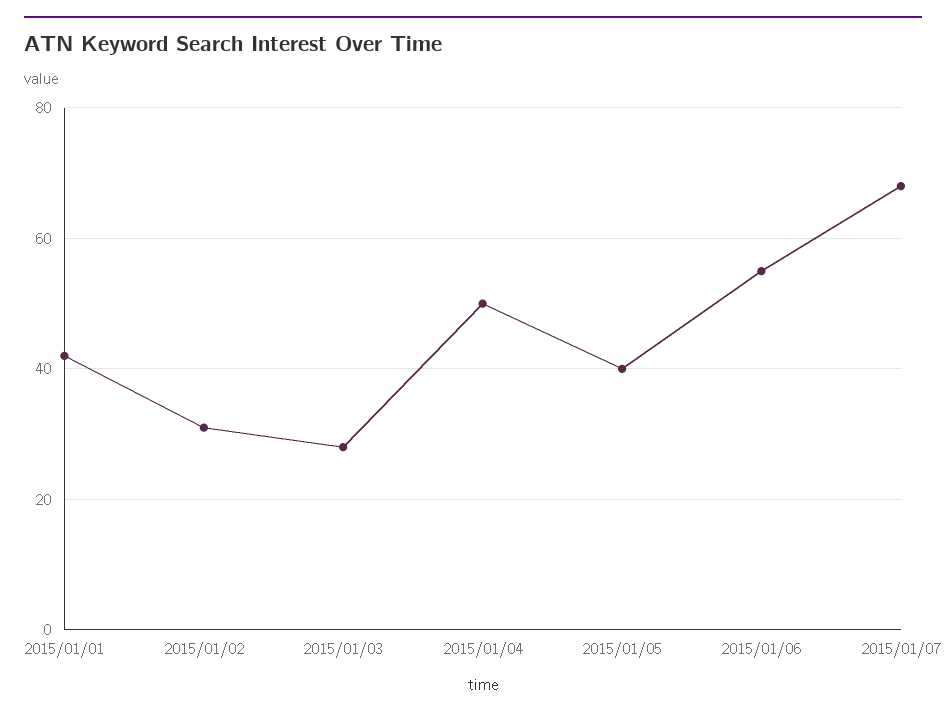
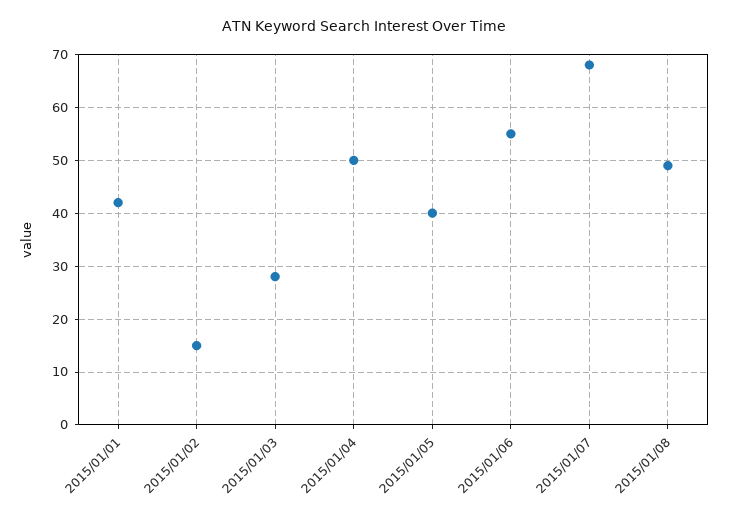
2015/01/02: 30 -> 15
2015/01/08: none -> 50

